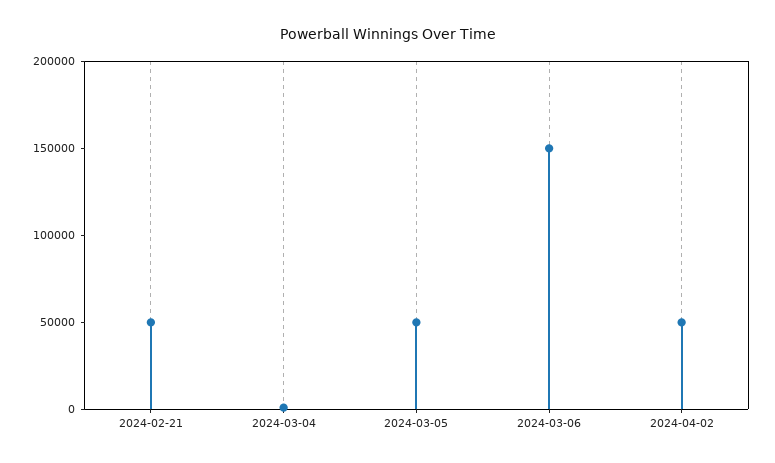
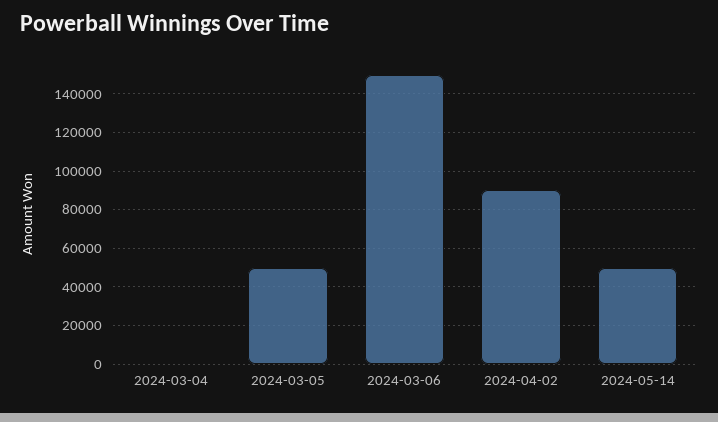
2024-02-21: 50000 -> none
2024-04-02: 50000 -> 90000
2024-05-14: none -> 50000

